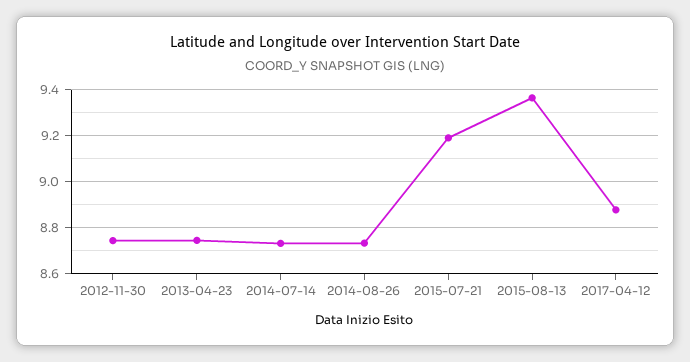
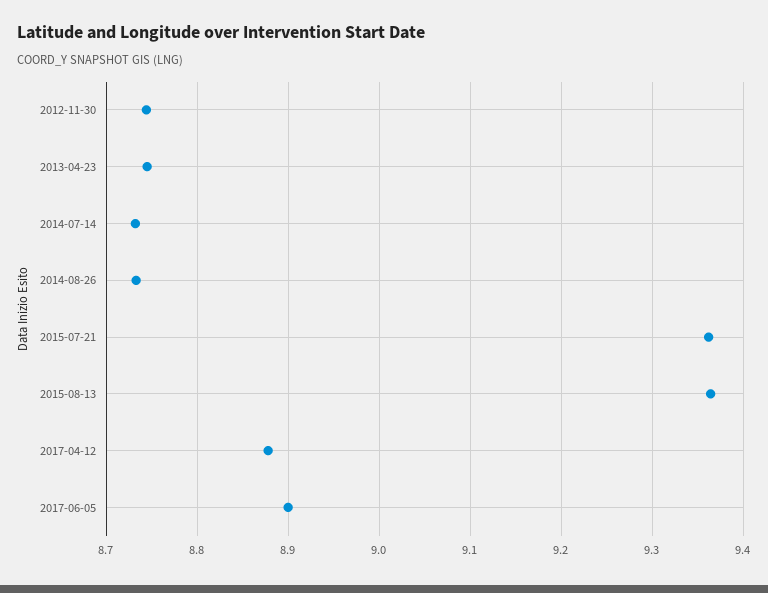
2015-07-21: 9.2 -> 9.36
2017-06-05: none -> 8.9

